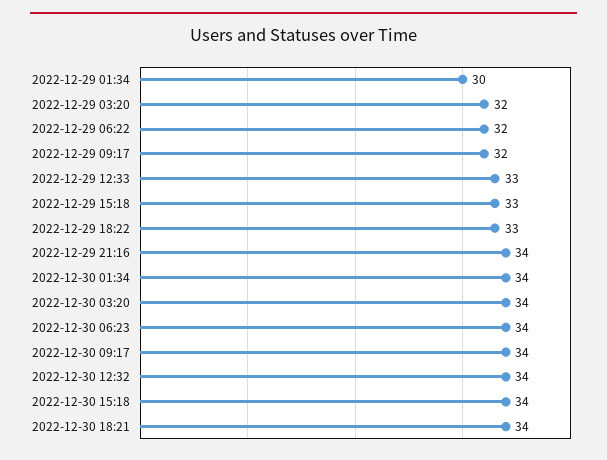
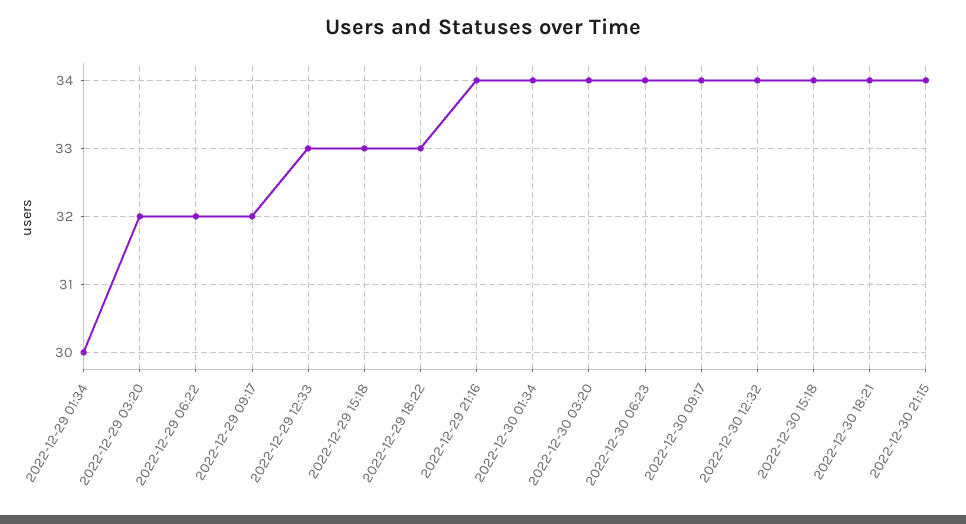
2022-12-30 21:15: none -> 34

